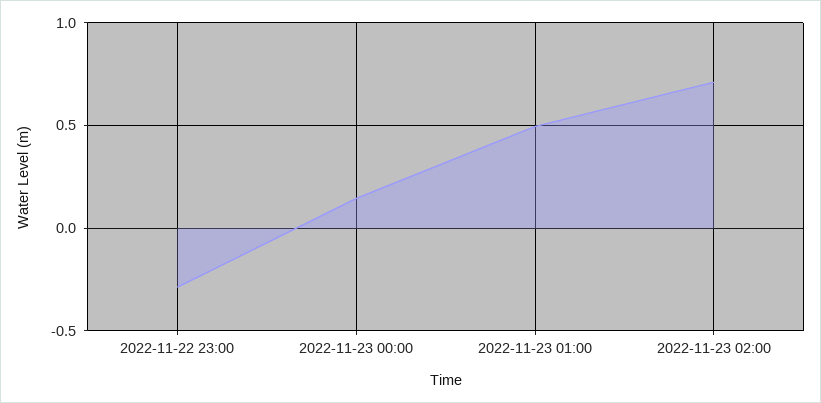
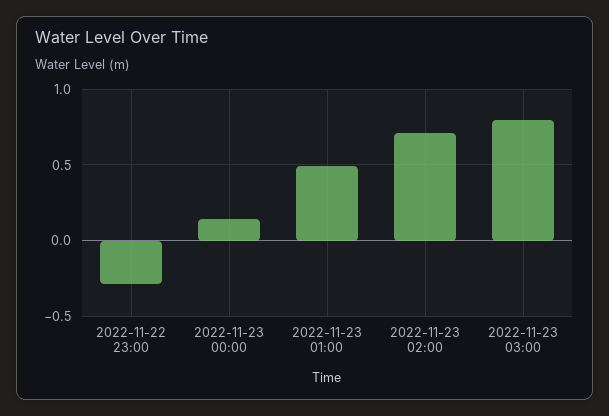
2022-11-23 03:00: none -> 0.8

